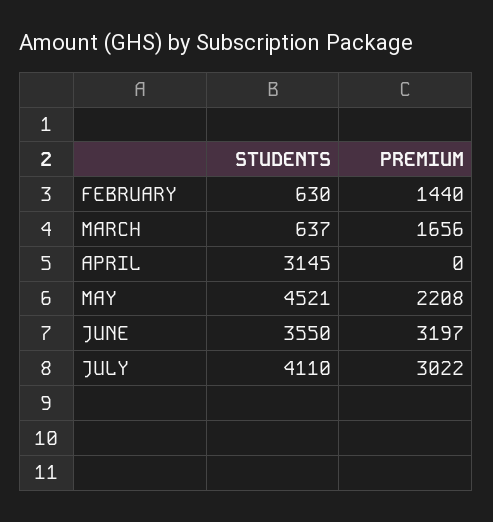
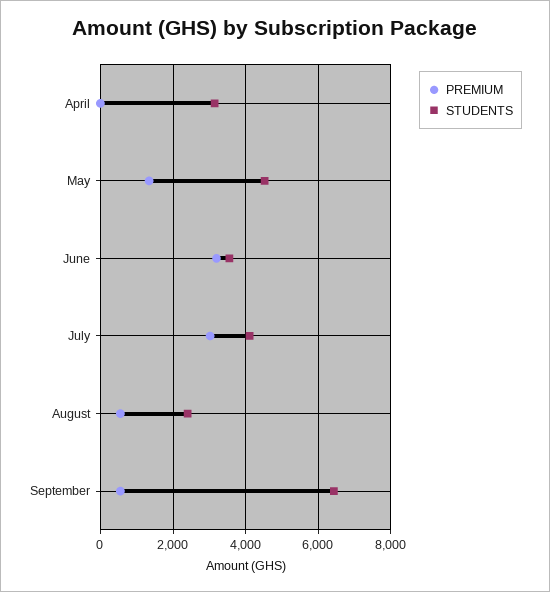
STUDENTS, FEBRUARY: 630 -> none
PREMIUM, FEBRUARY: 1440 -> none
STUDENTS, MARCH: 637 -> none
PREMIUM, MARCH: 1656 -> none
PREMIUM, MAY: 2208 -> 1400
PREMIUM, August: none -> 600
STUDENTS, August: none -> 2400
PREMIUM, September: none -> 600
STUDENTS, September: none -> 6400

